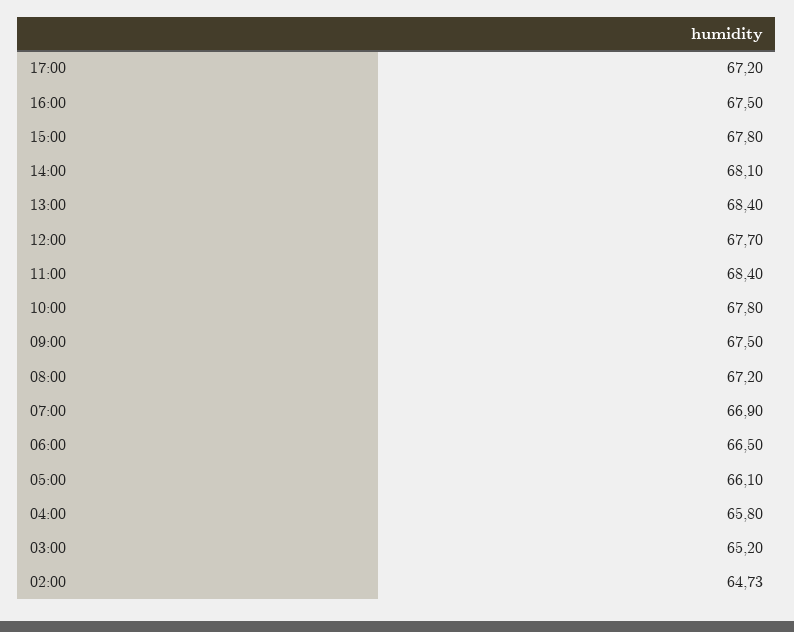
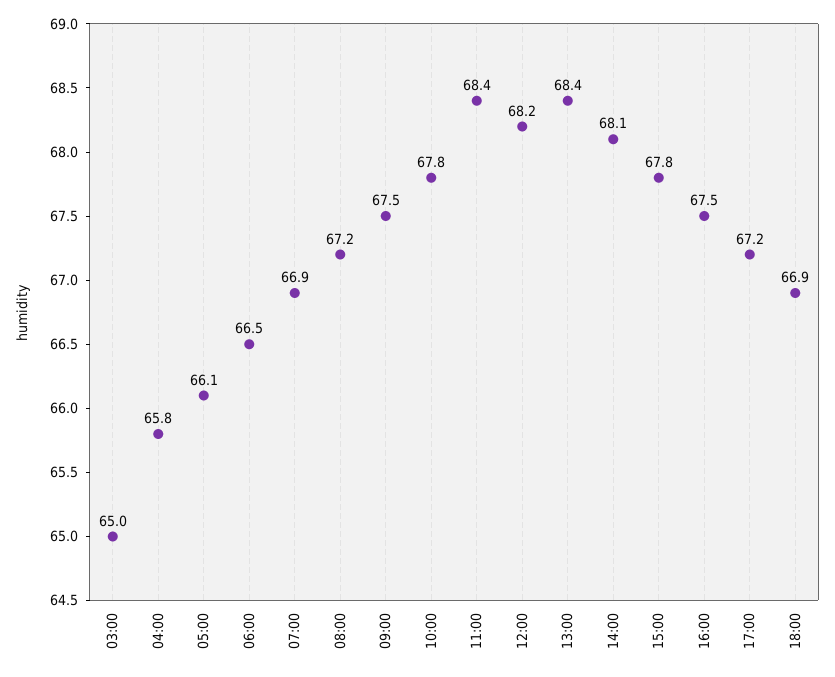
12:00: 67.7 -> 68.2
03:00: 65.2 -> 65
02:00: 64.73 -> none
18:00: none -> 66.9

